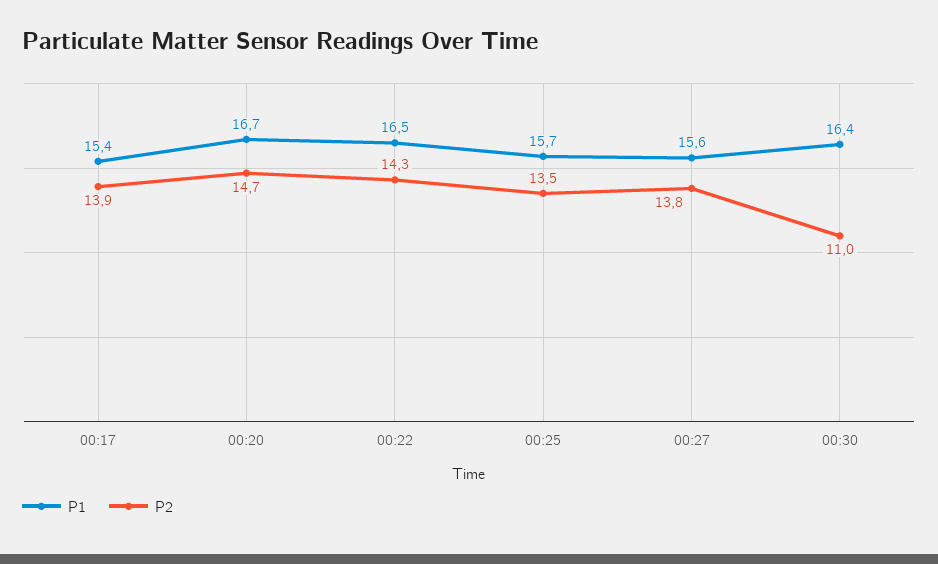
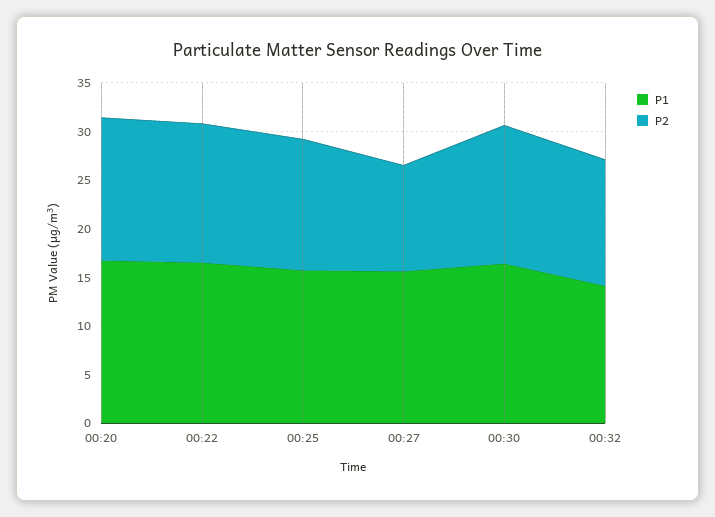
P1, 00:17: 15.4 -> none
P2, 00:17: 13.9 -> none
P2, 00:27: 13.8 -> 11
P2, 00:30: 11 -> 14
P1, 00:32: none -> 14
P2, 00:32: none -> 13

